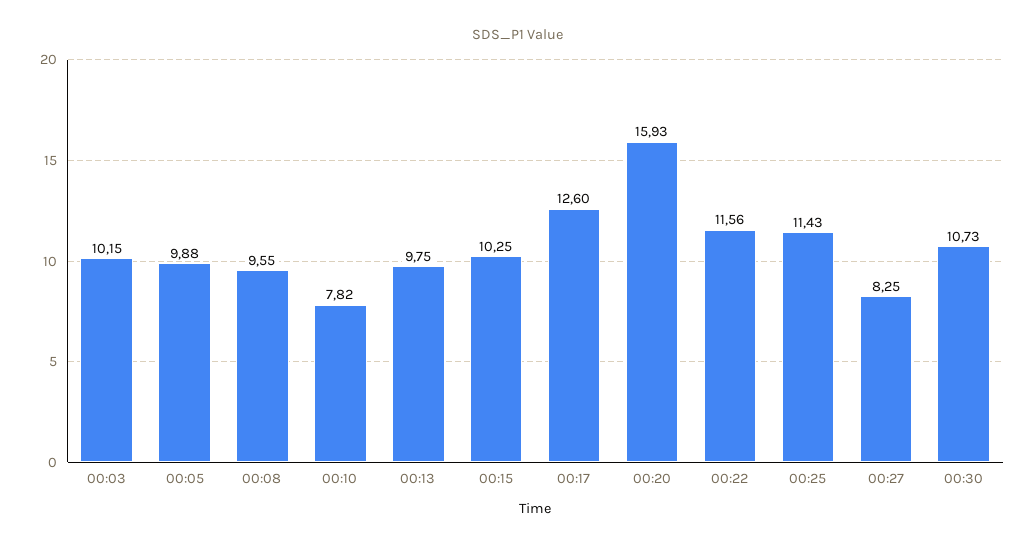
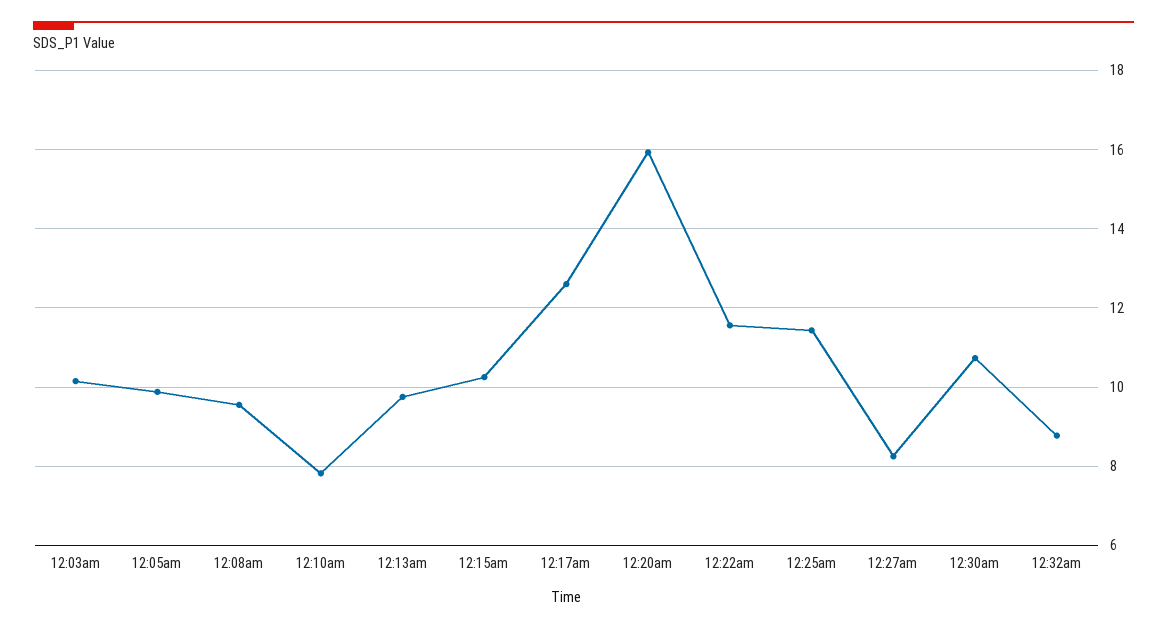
12:32am: none -> 8.8

